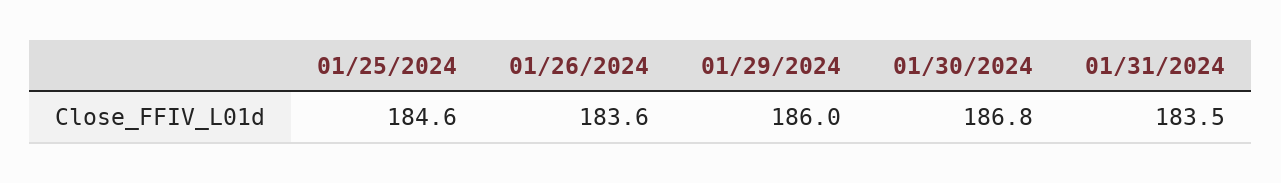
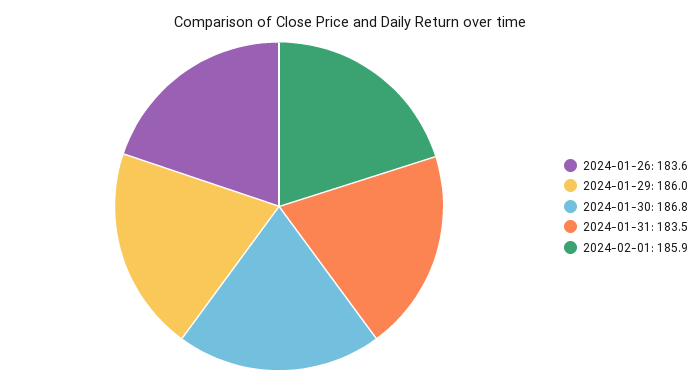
01/25/2024: 184.6 -> none
2024-02-01: none -> 185.9

